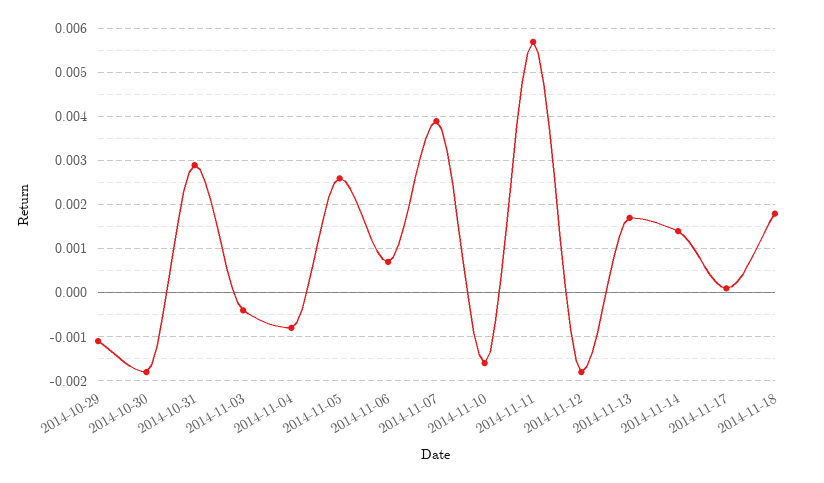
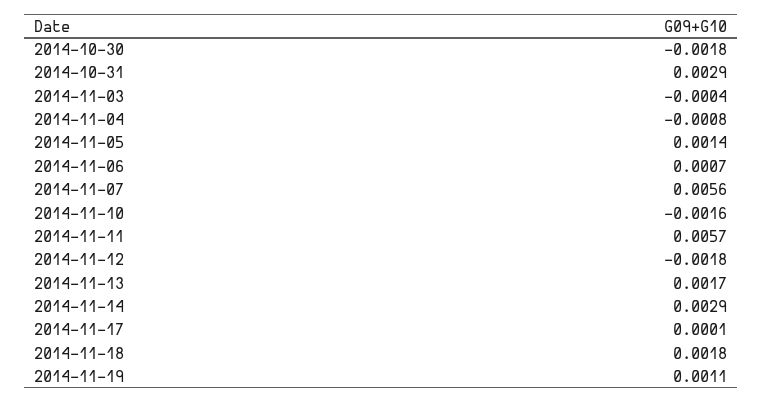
2014-10-29: -0.001 -> none
2014-11-05: 0.0025 -> 0.0014
2014-11-07: 0.004 -> 0.0056
2014-11-14: 0.0015 -> 0.0029
2014-11-19: none -> 0.0011

